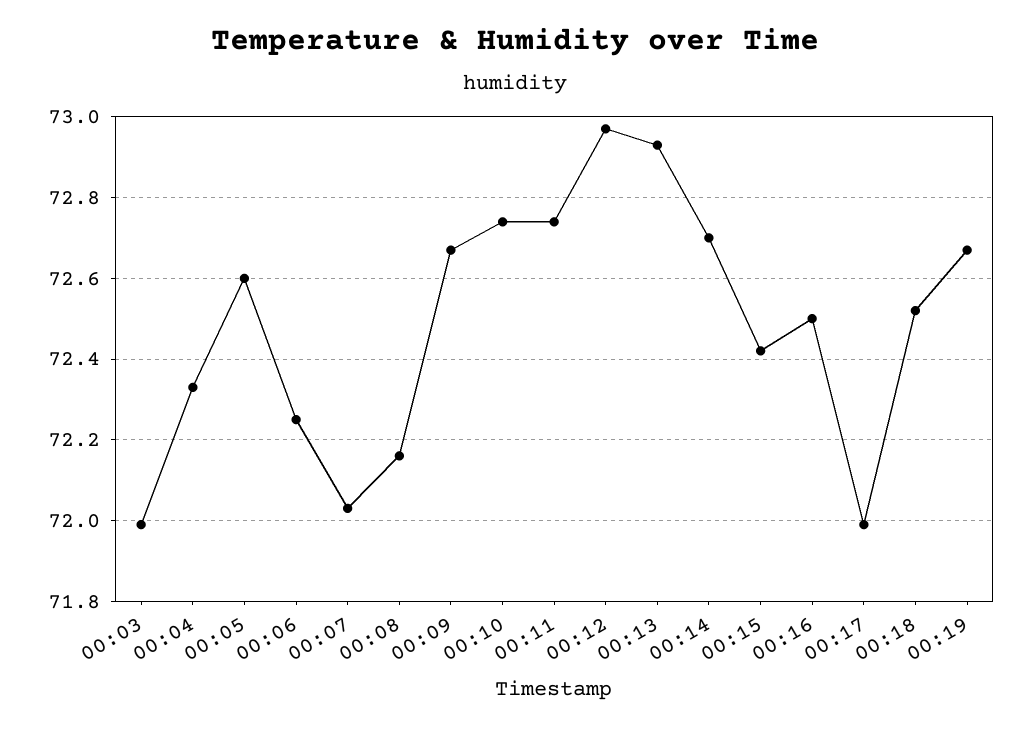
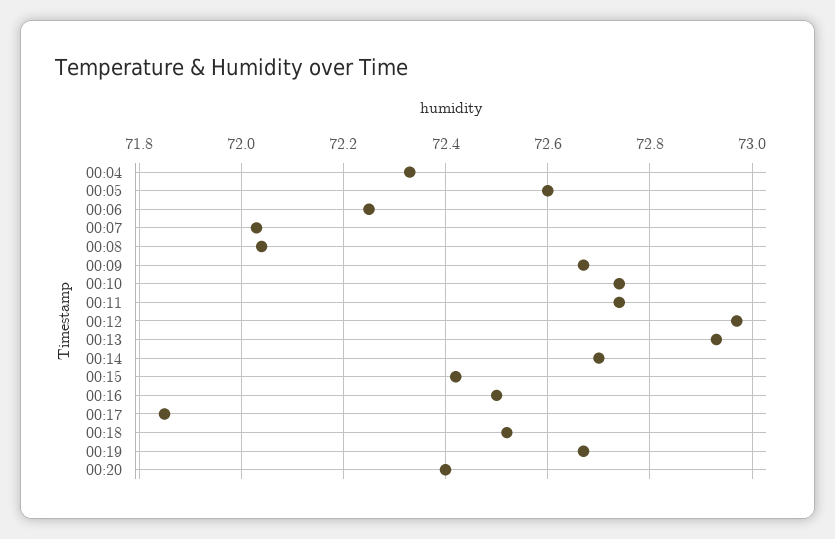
00:03: 72 -> none
00:08: 72.15 -> 72.05
00:17: 72 -> 71.85
00:20: none -> 72.4

